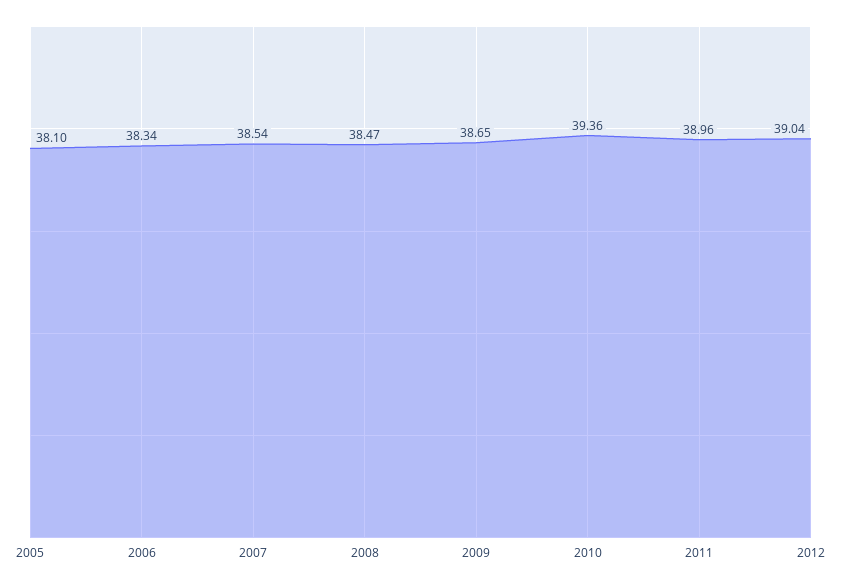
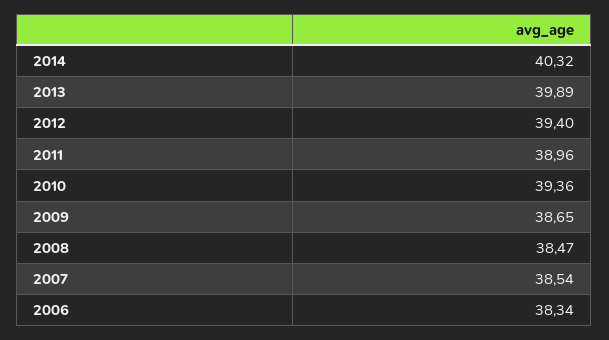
2005: 38.1 -> none
2012: 39.04 -> 39.4
2014: none -> 40.32
2013: none -> 39.89

